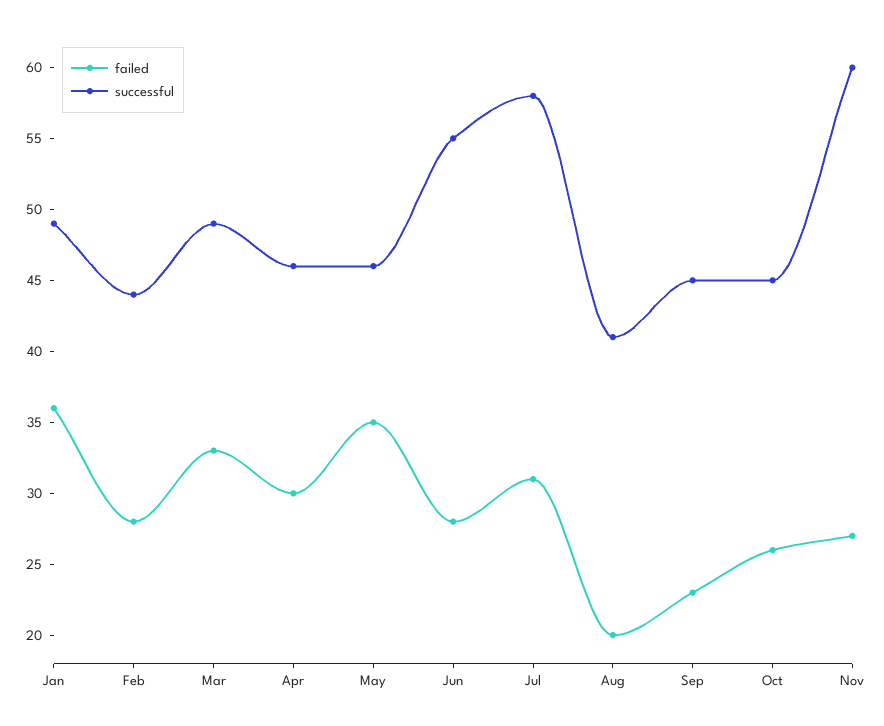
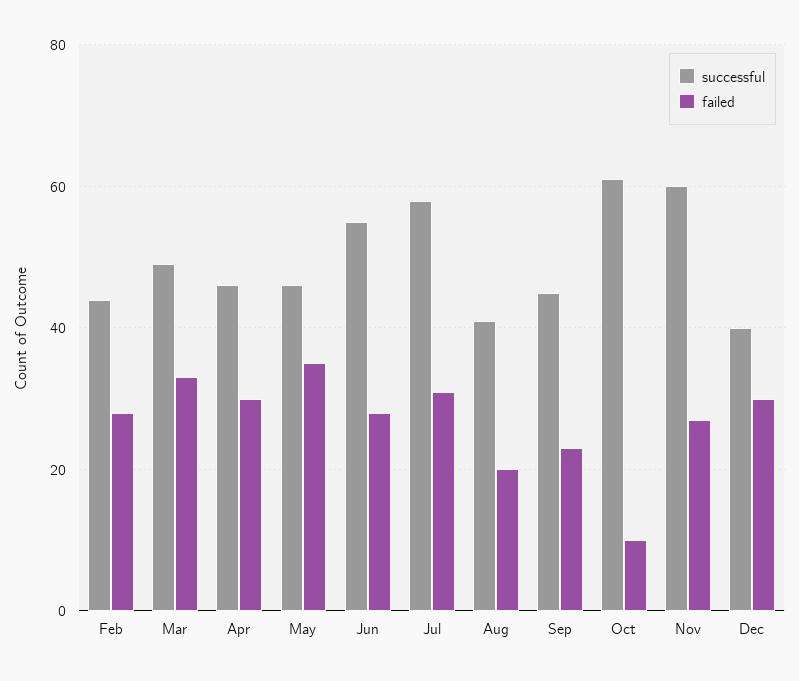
failed, Jan: 36 -> none
successful, Jan: 49 -> none
failed, Oct: 26 -> 10
successful, Oct: 45 -> 60
successful, Dec: none -> 40
failed, Dec: none -> 30

